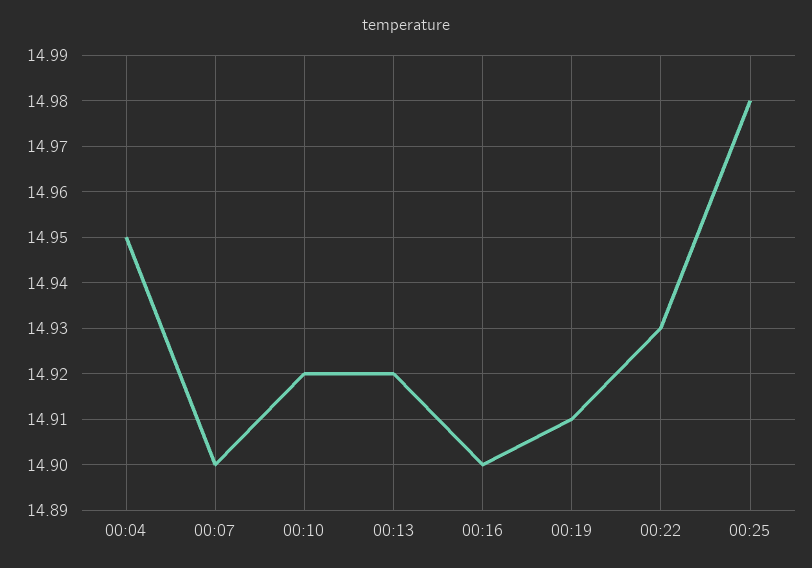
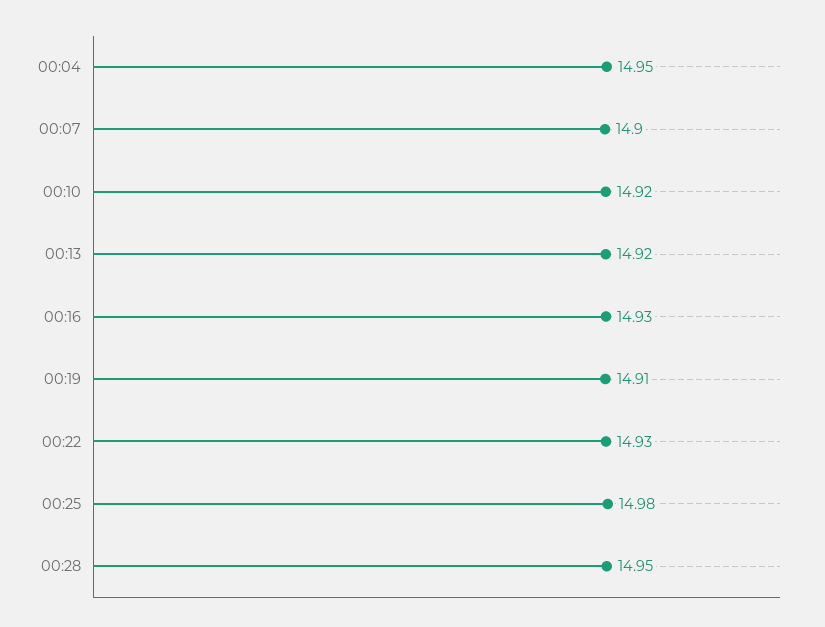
00:16: 14.9 -> 14.93
00:28: none -> 14.95

